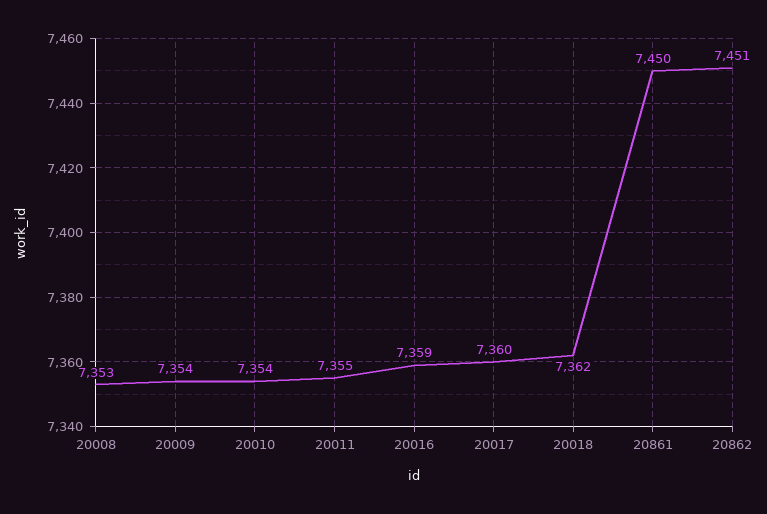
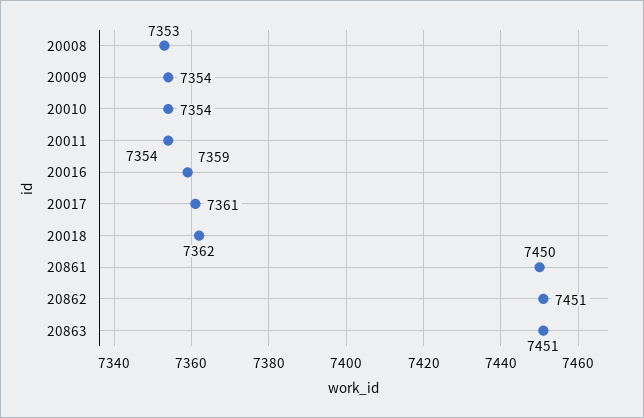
20011: 7355 -> 7354
20017: 7360 -> 7361
20863: none -> 7451

